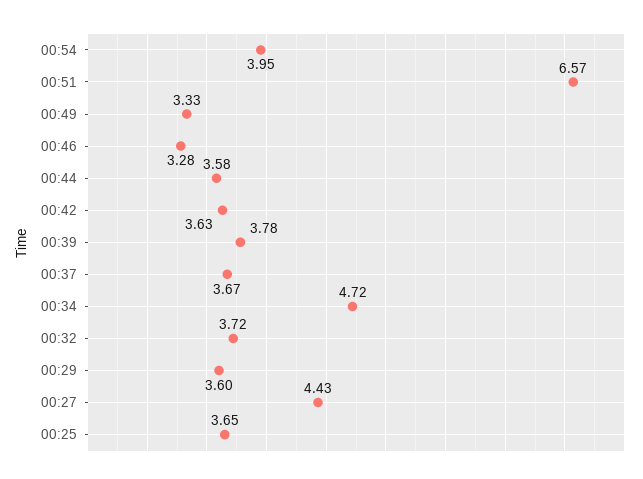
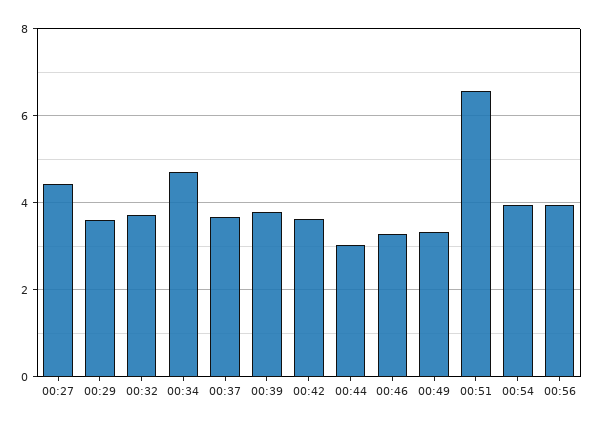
00:44: 3.58 -> 3
00:25: 3.65 -> none
00:56: none -> 4

